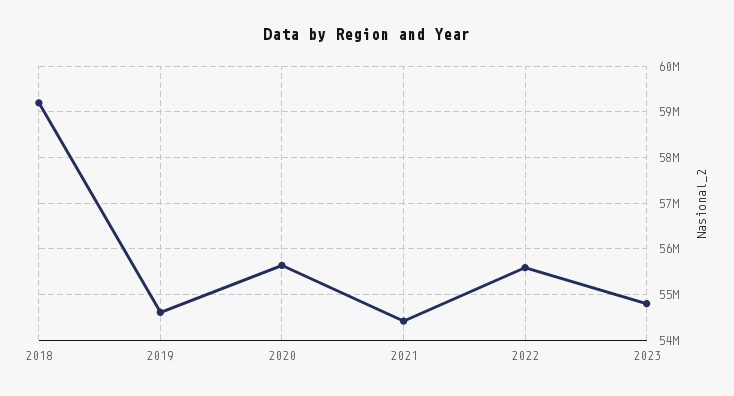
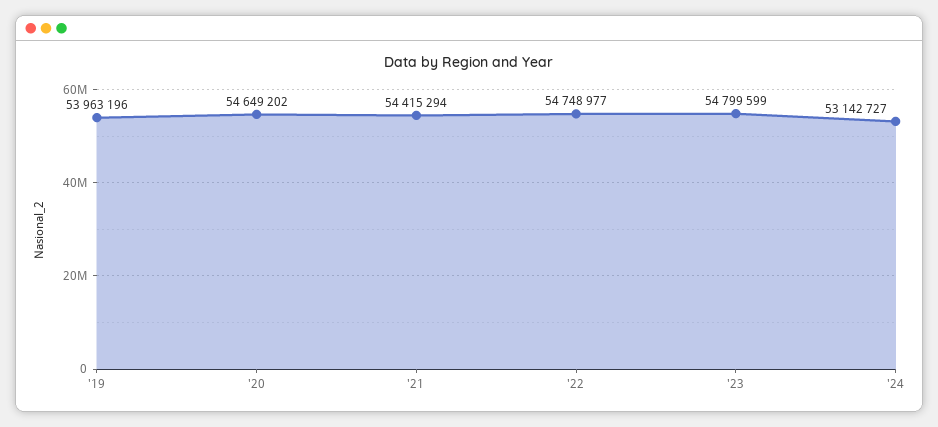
2018: 59200000 -> none
2019: 54600000 -> 53963196
2020: 55600000 -> 54649202
2022: 55600000 -> 54748977
'24: none -> 53142727

